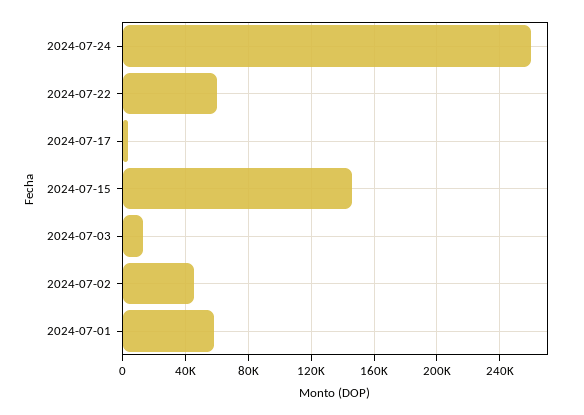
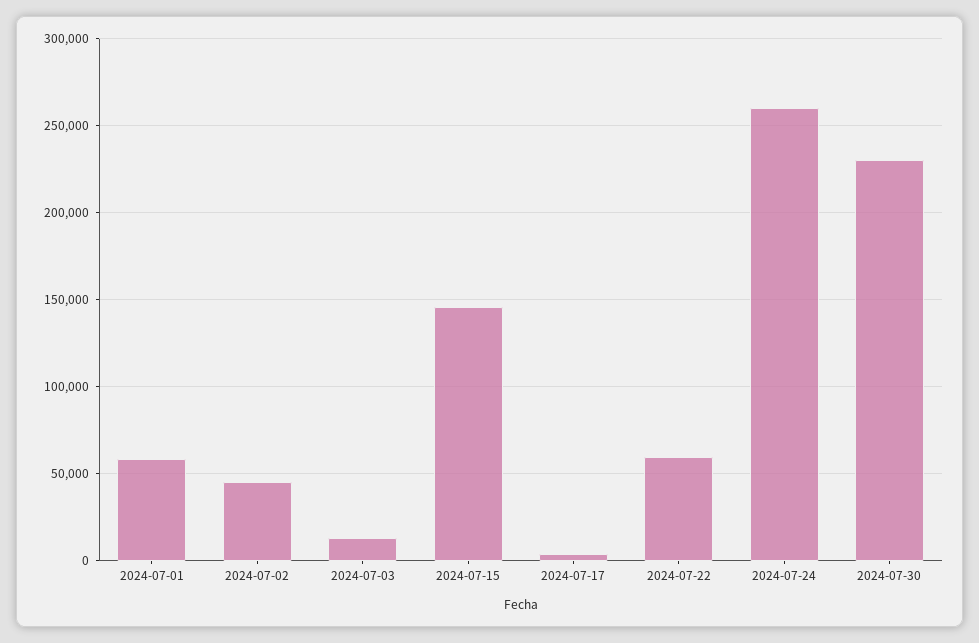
2024-07-30: none -> 230000

